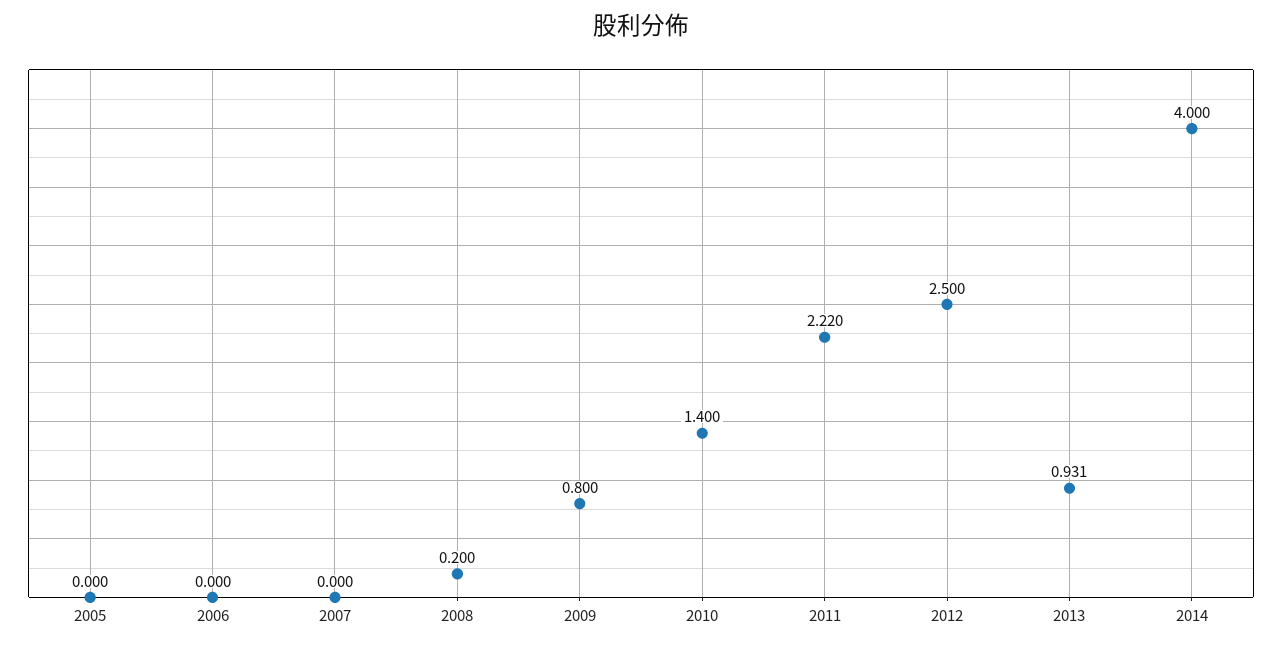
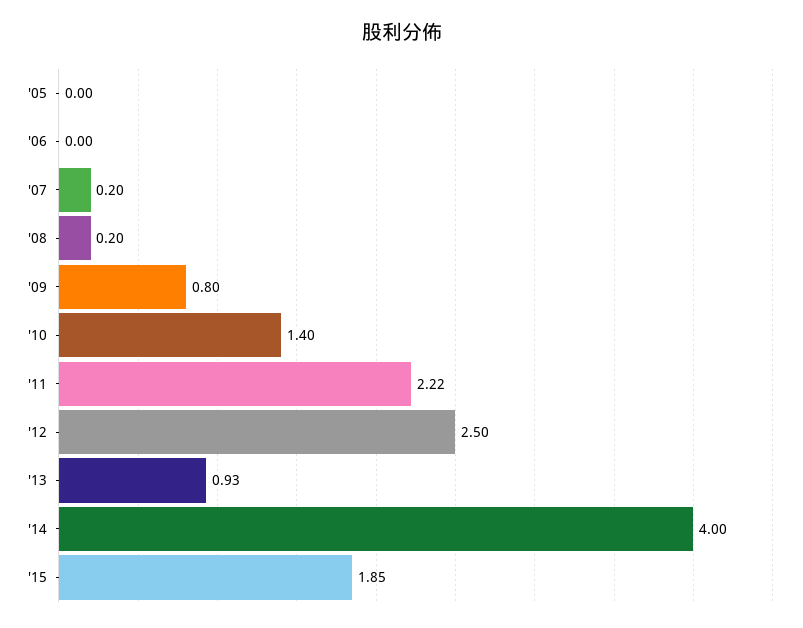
2007: 0 -> 0.2
'15: none -> 1.85

